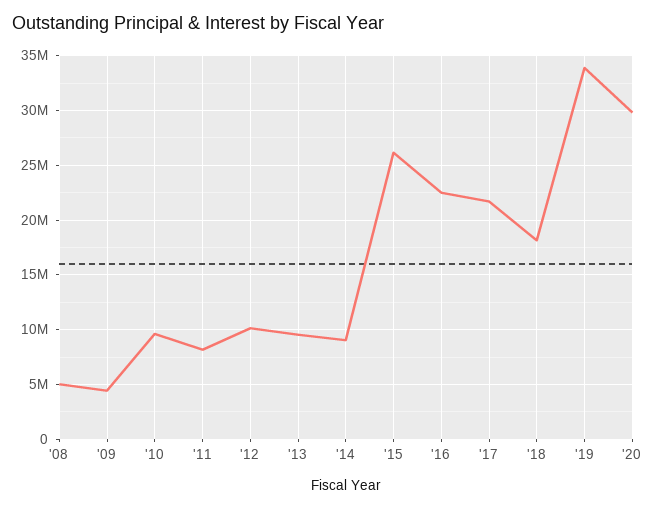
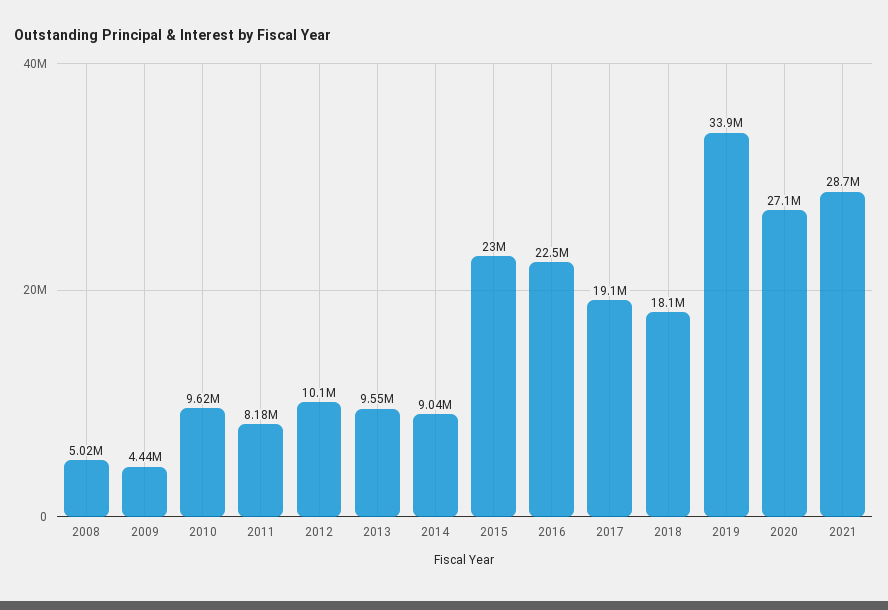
'15: 26000000 -> 23000000
'17: 22000000 -> 19100000
'20: 30000000 -> 27100000
2021: none -> 28700000

